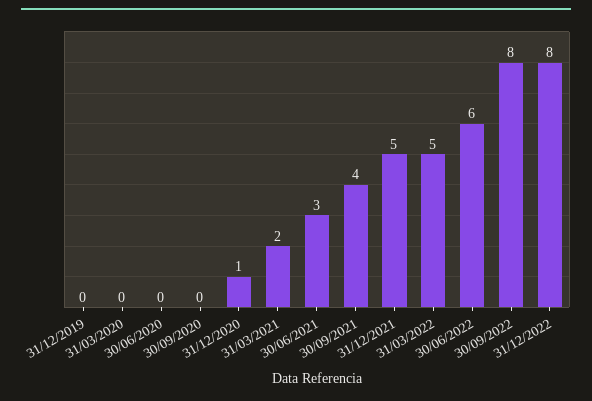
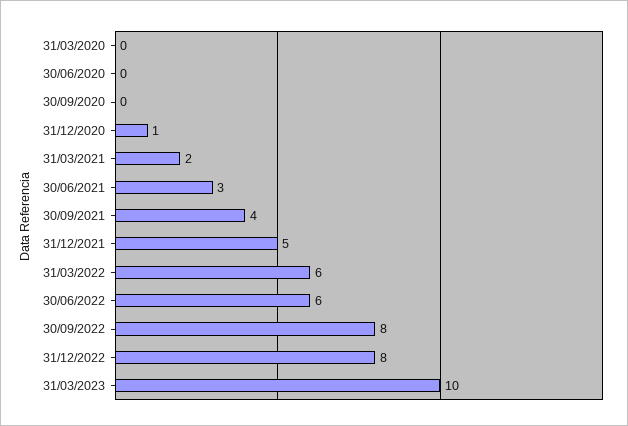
31/12/2019: 0 -> none
31/03/2022: 5 -> 6
31/03/2023: none -> 10

